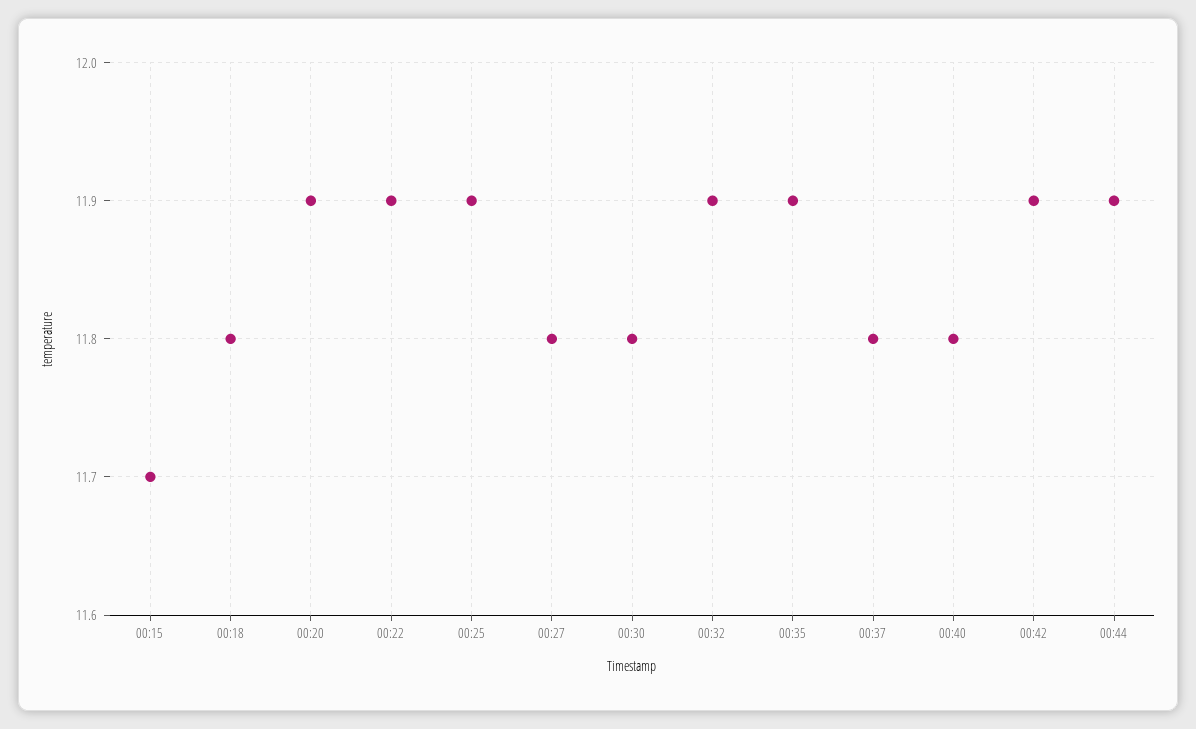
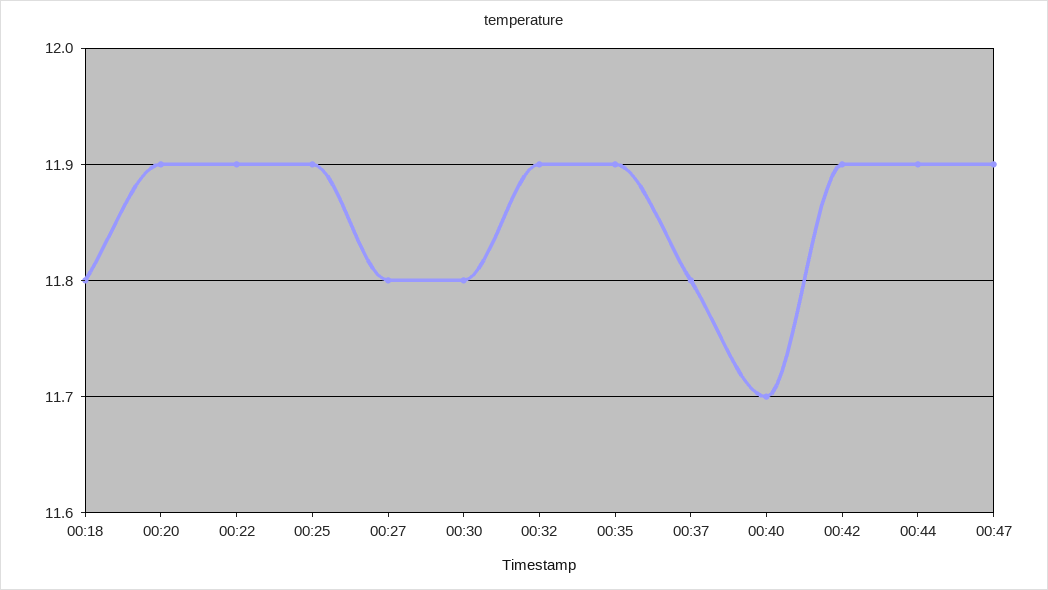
00:15: 11.7 -> none
00:40: 11.8 -> 11.7
00:47: none -> 11.9

